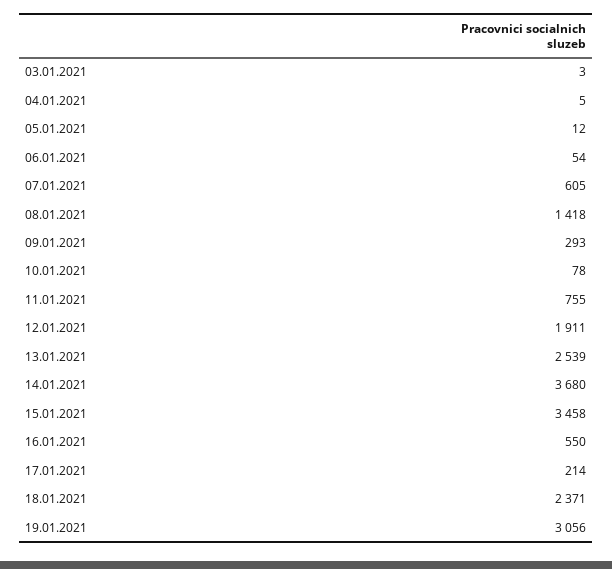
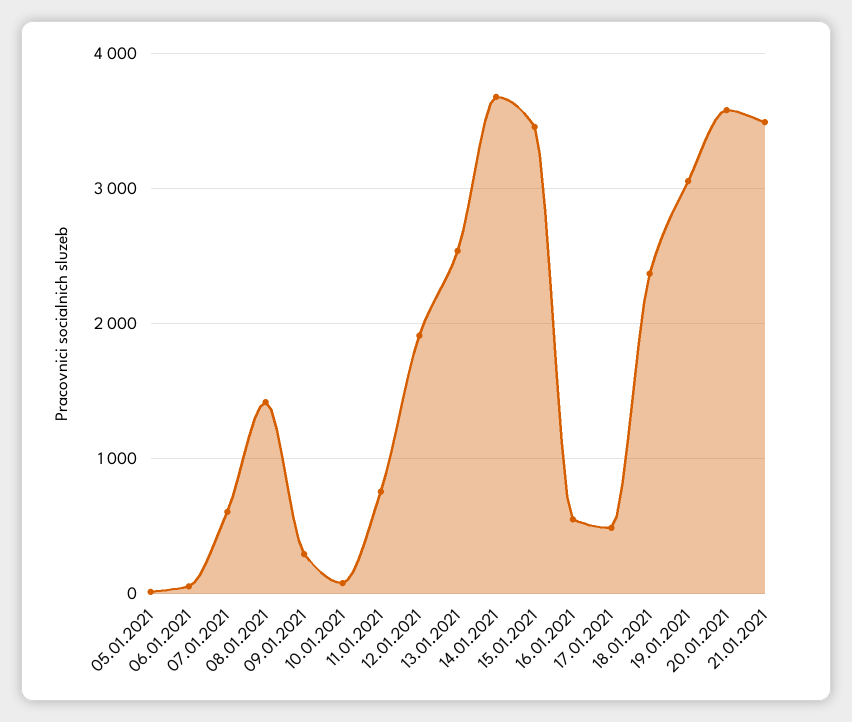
03.01.2021: 3 -> none
04.01.2021: 5 -> none
17.01.2021: 214 -> 500
20.01.2021: none -> 3600
21.01.2021: none -> 3500

